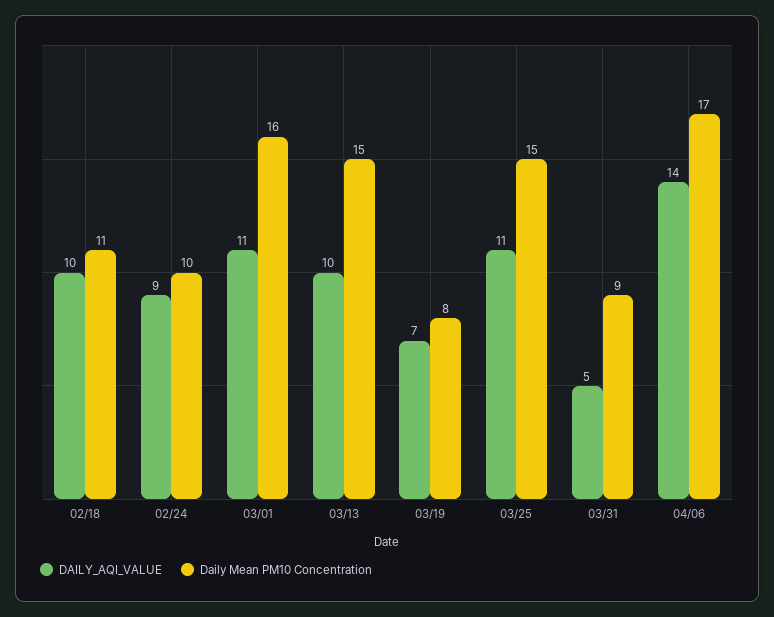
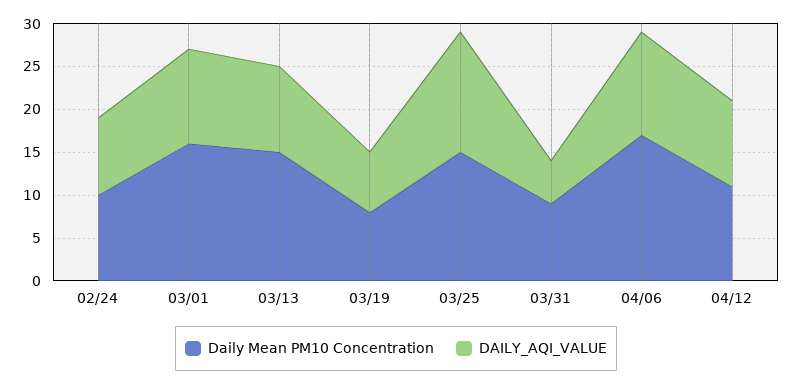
DAILY_AQI_VALUE, 02/18: 10 -> none
Daily Mean PM10 Concentration, 02/18: 11 -> none
DAILY_AQI_VALUE, 03/25: 11 -> 14
DAILY_AQI_VALUE, 04/06: 14 -> 12
Daily Mean PM10 Concentration, 04/12: none -> 11
DAILY_AQI_VALUE, 04/12: none -> 10

